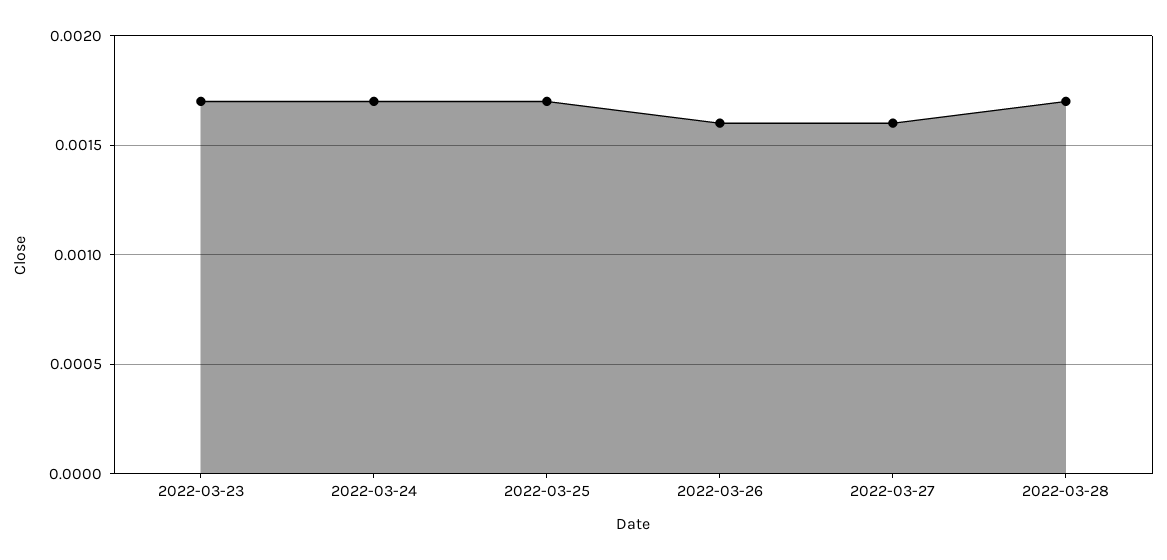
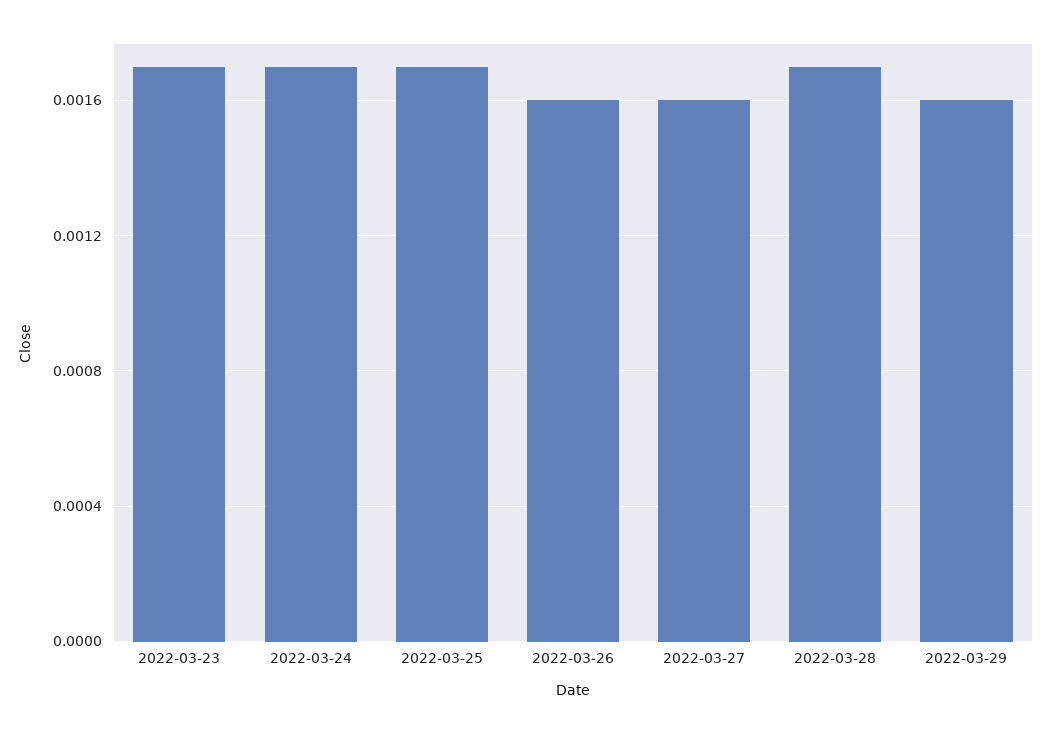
2022-03-29: none -> 0.0016

